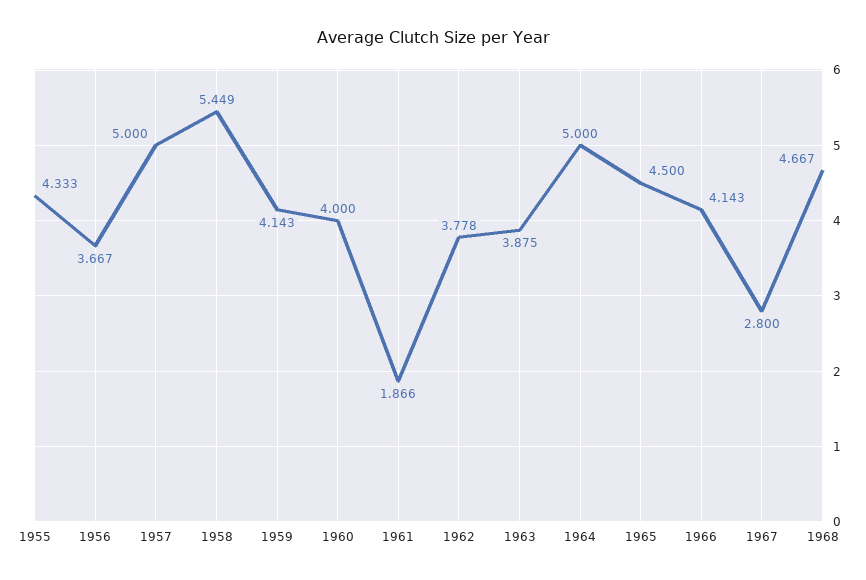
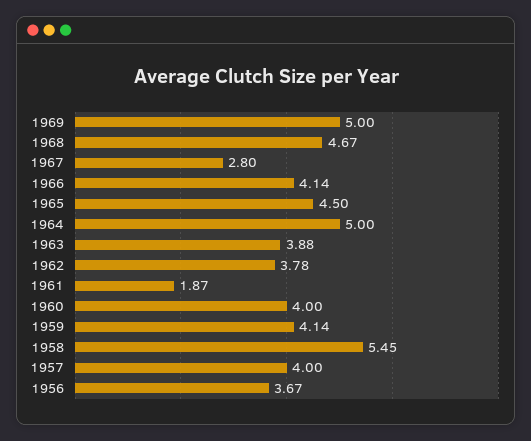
1955: 4.333 -> none
1957: 5 -> 4
1969: none -> 5

